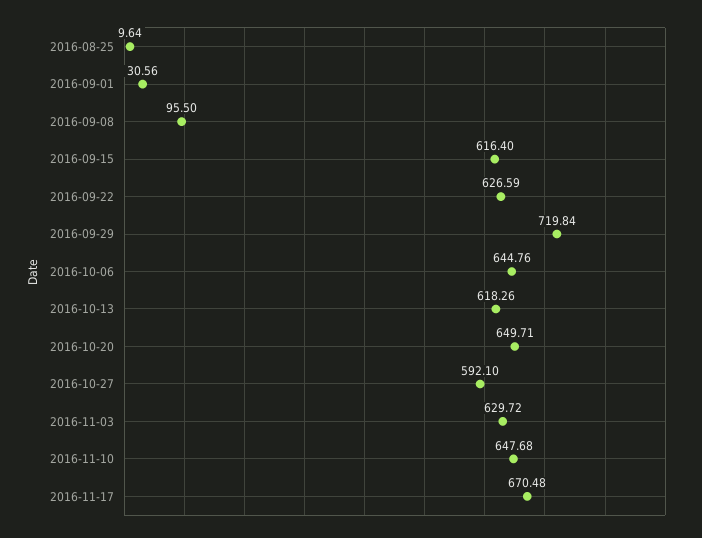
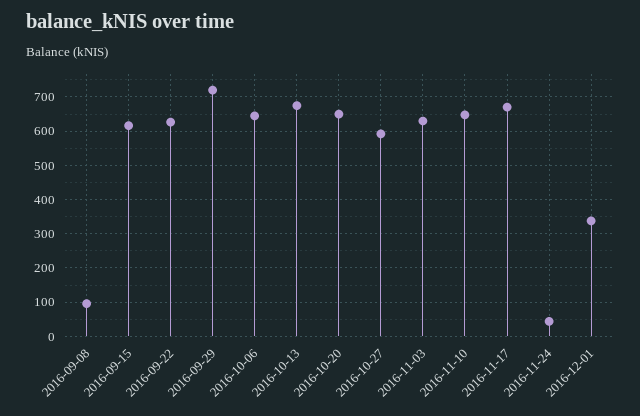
2016-08-25: 9.64 -> none
2016-09-01: 30.56 -> none
2016-10-13: 618.26 -> 680
2016-11-24: none -> 40
2016-12-01: none -> 340

